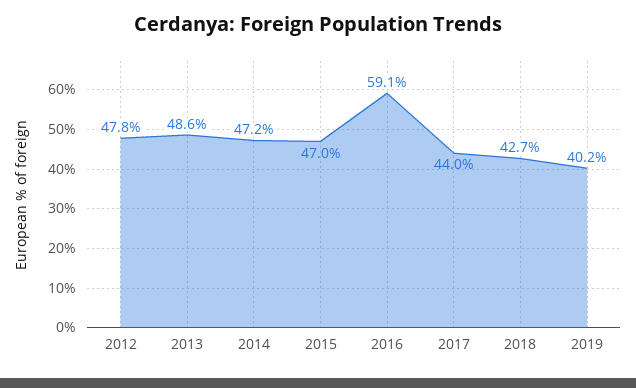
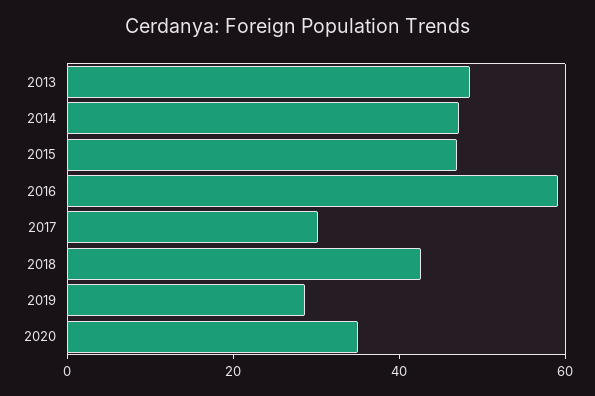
2012: 47.8 -> none
2017: 44 -> 30
2019: 40.2 -> 30
2020: none -> 35

